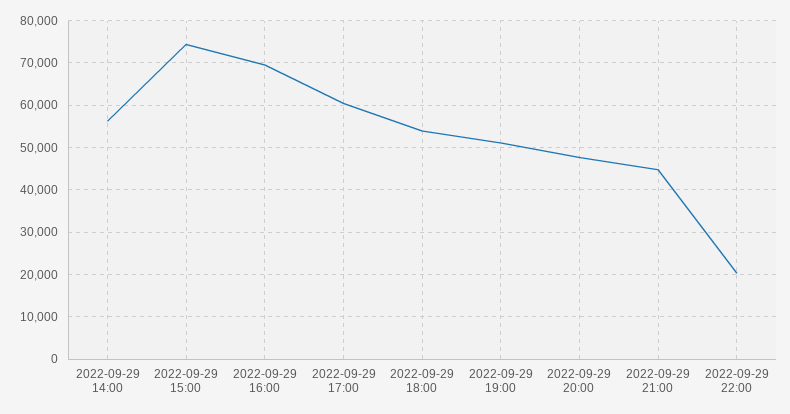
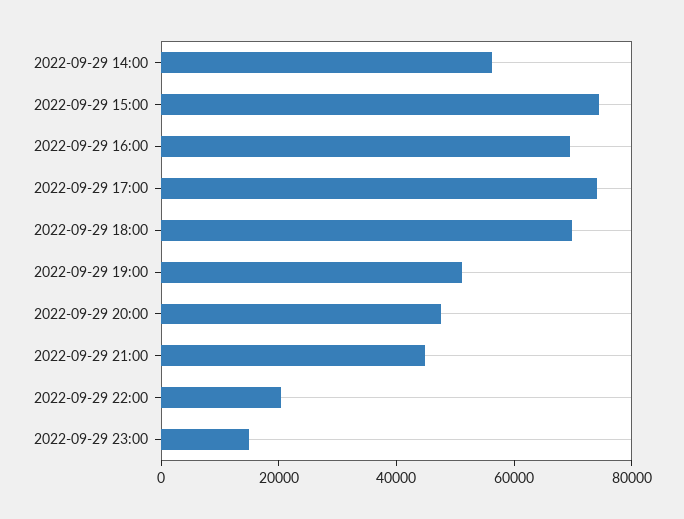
2022-09-29 17:00: 60000 -> 75000
2022-09-29 18:00: 54000 -> 70000
2022-09-29 23:00: none -> 15000

